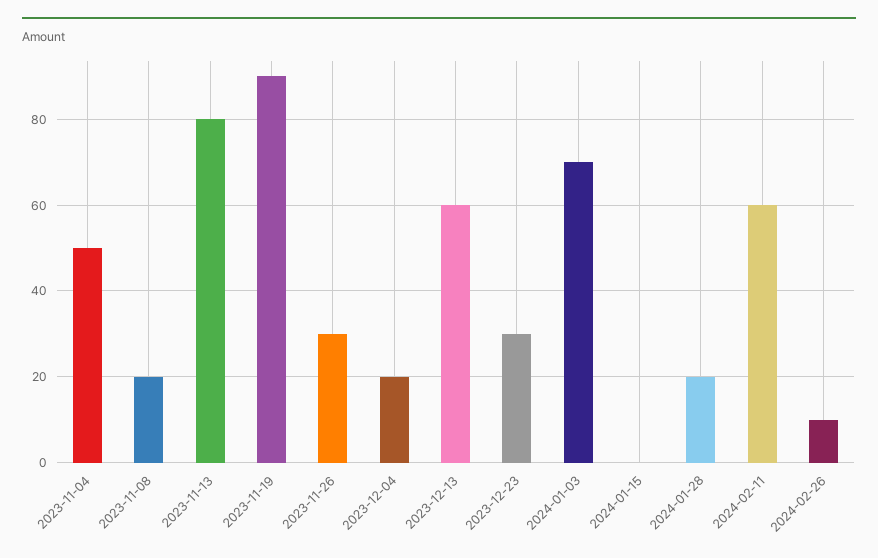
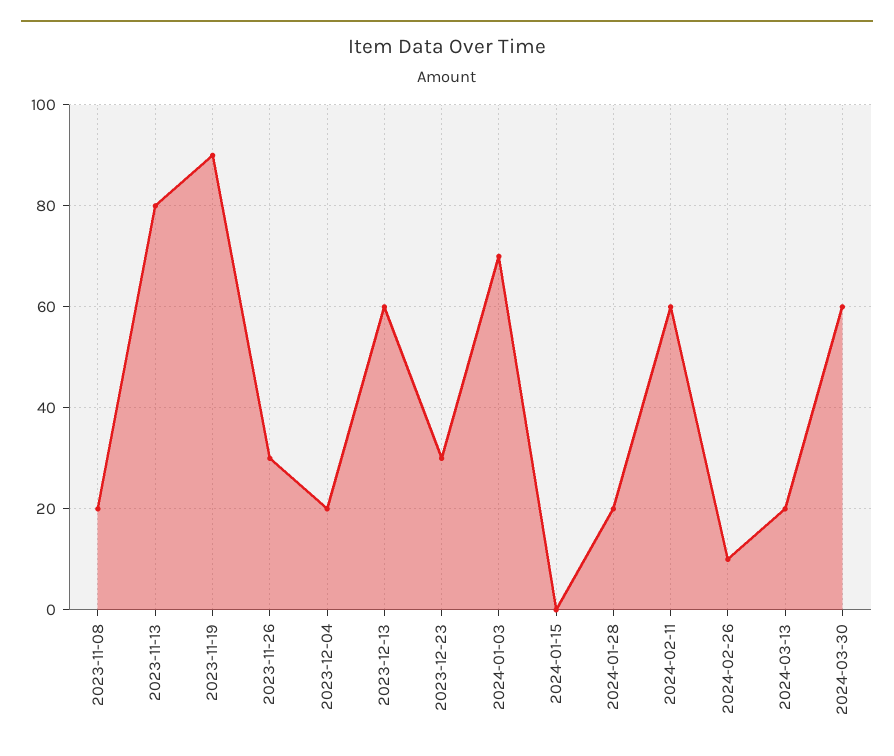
2023-11-04: 50 -> none
2024-03-13: none -> 20
2024-03-30: none -> 60

